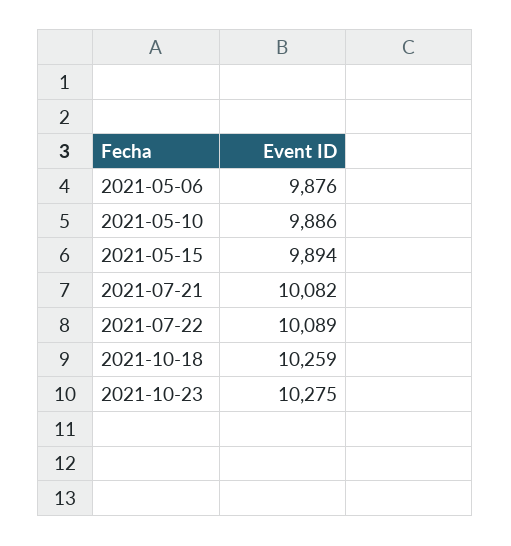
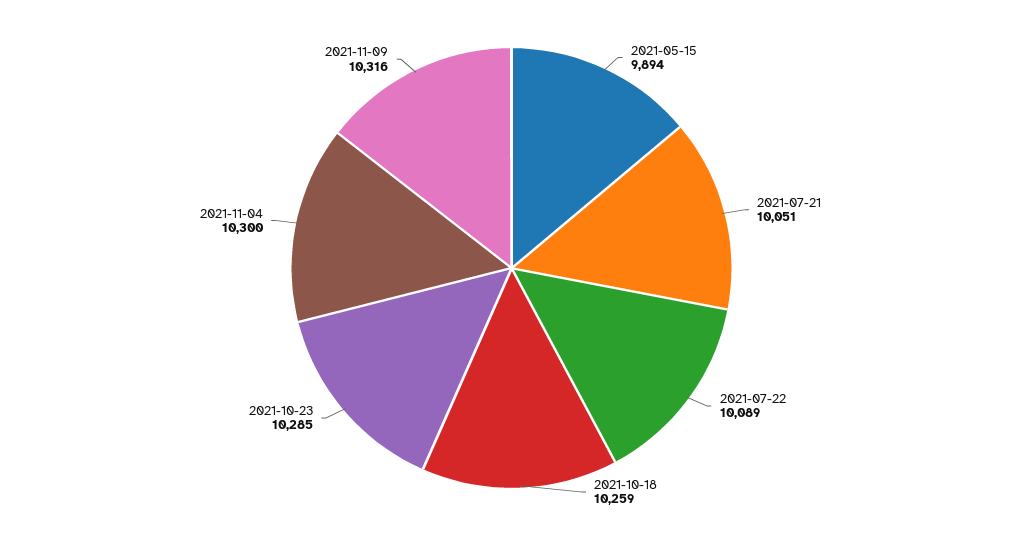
2021-05-06: 9876 -> none
2021-05-10: 9886 -> none
2021-07-21: 10082 -> 10051
2021-10-23: 10275 -> 10285
2021-11-04: none -> 10300
2021-11-09: none -> 10316

